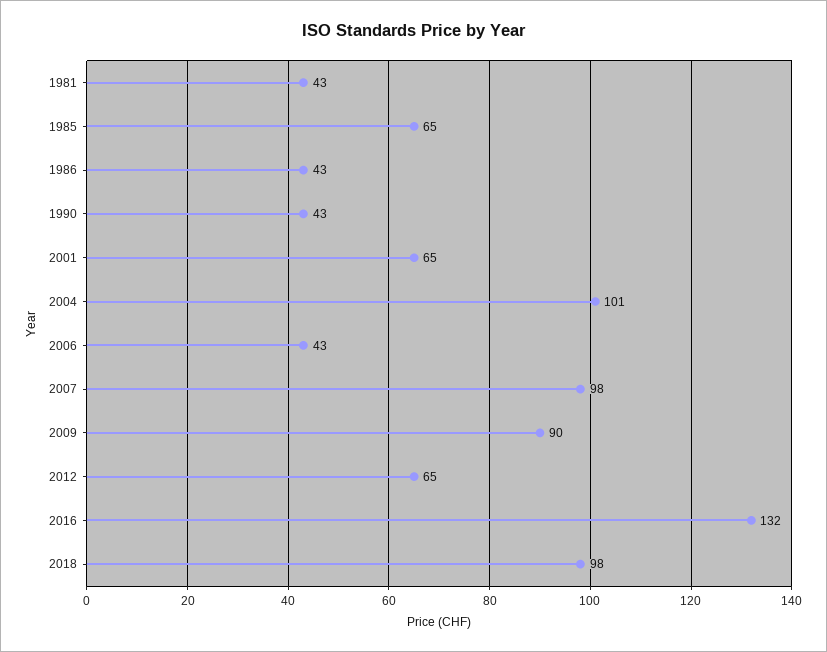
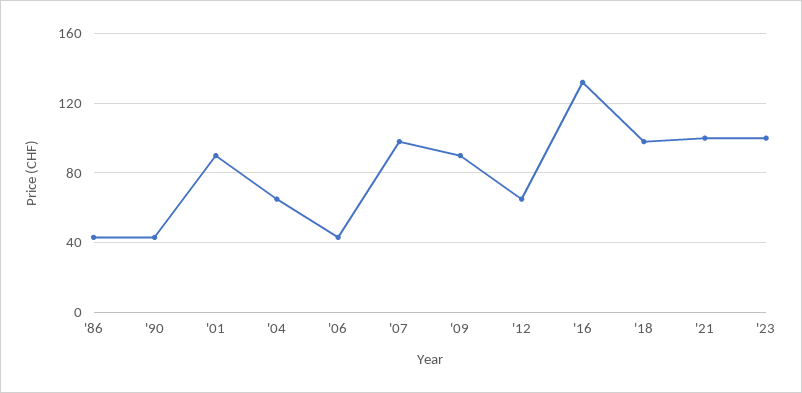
1981: 43 -> none
1985: 65 -> none
2001: 65 -> 90
2004: 101 -> 65
'21: none -> 100
'23: none -> 100

